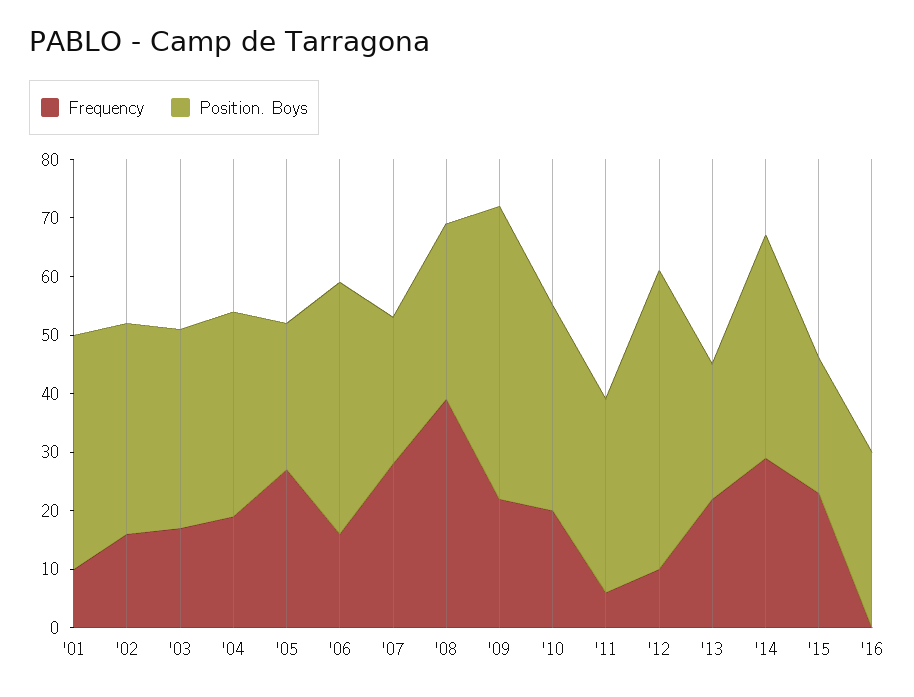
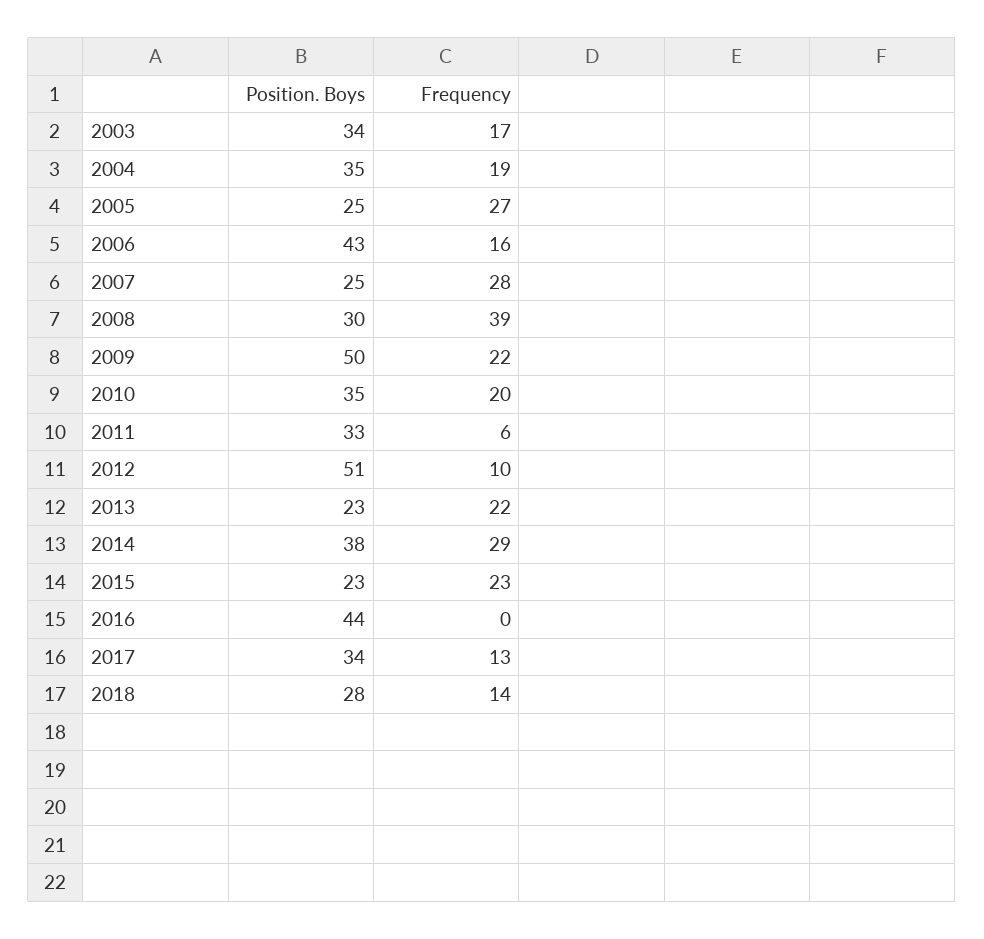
Frequency, '01: 10 -> none
Position. Boys, '01: 40 -> none
Frequency, '02: 15 -> none
Position. Boys, '02: 35 -> none
Position. Boys, '16: 30 -> 44
Position. Boys, 2017: none -> 34
Frequency, 2017: none -> 13
Position. Boys, 2018: none -> 28
Frequency, 2018: none -> 14

